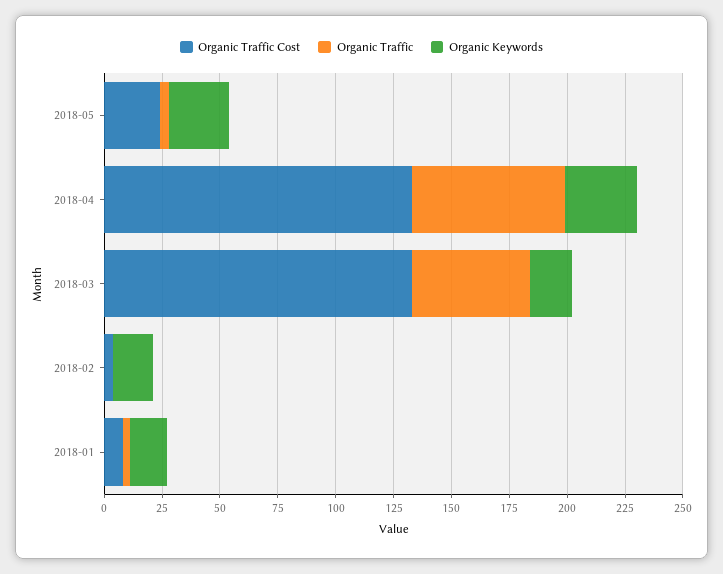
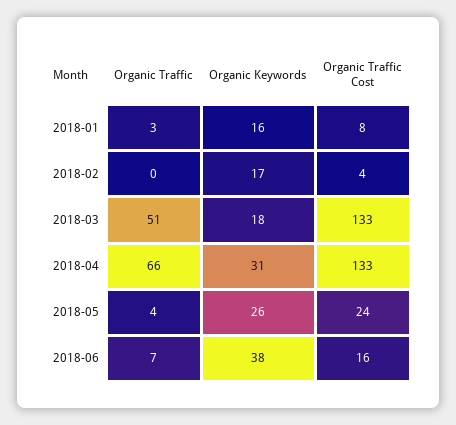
Organic Traffic, 2018-06: none -> 7
Organic Keywords, 2018-06: none -> 38
Organic Traffic Cost, 2018-06: none -> 16

